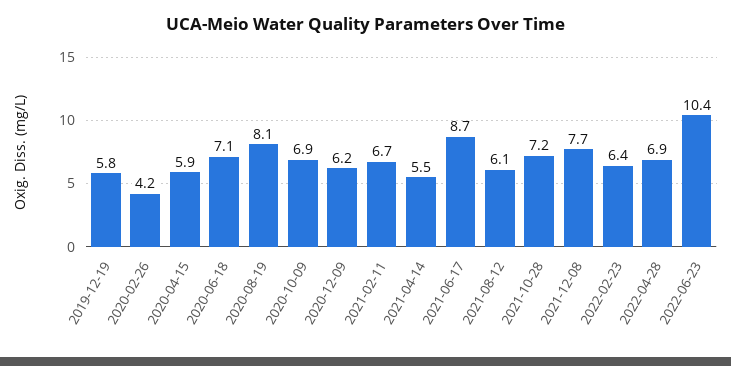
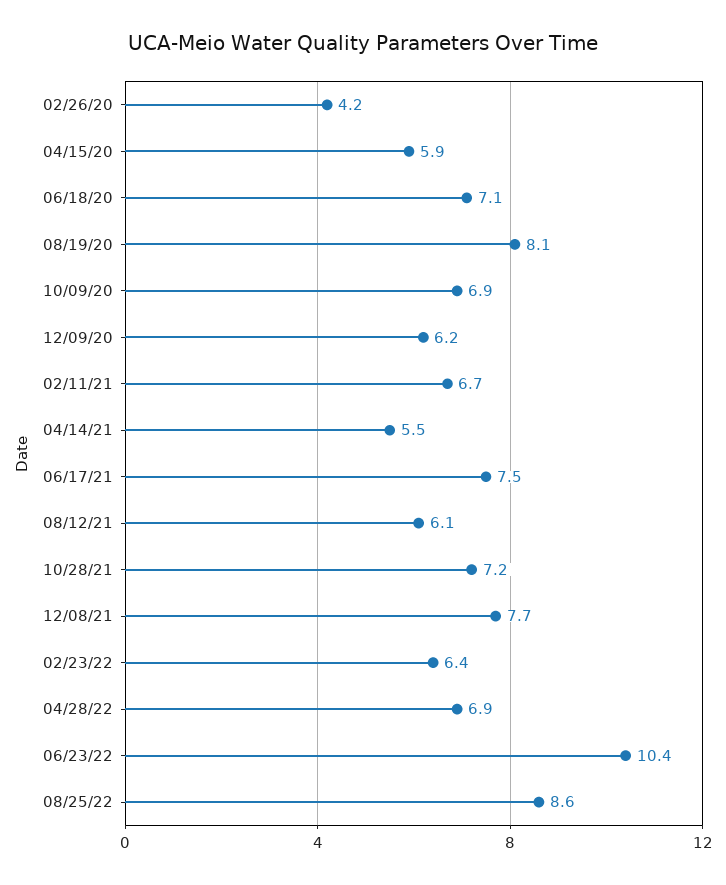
2019-12-19: 5.8 -> none
2021-06-17: 8.7 -> 7.5
08/25/22: none -> 8.6

